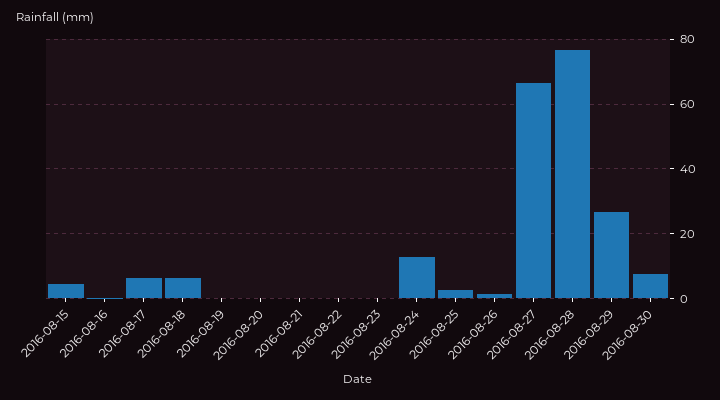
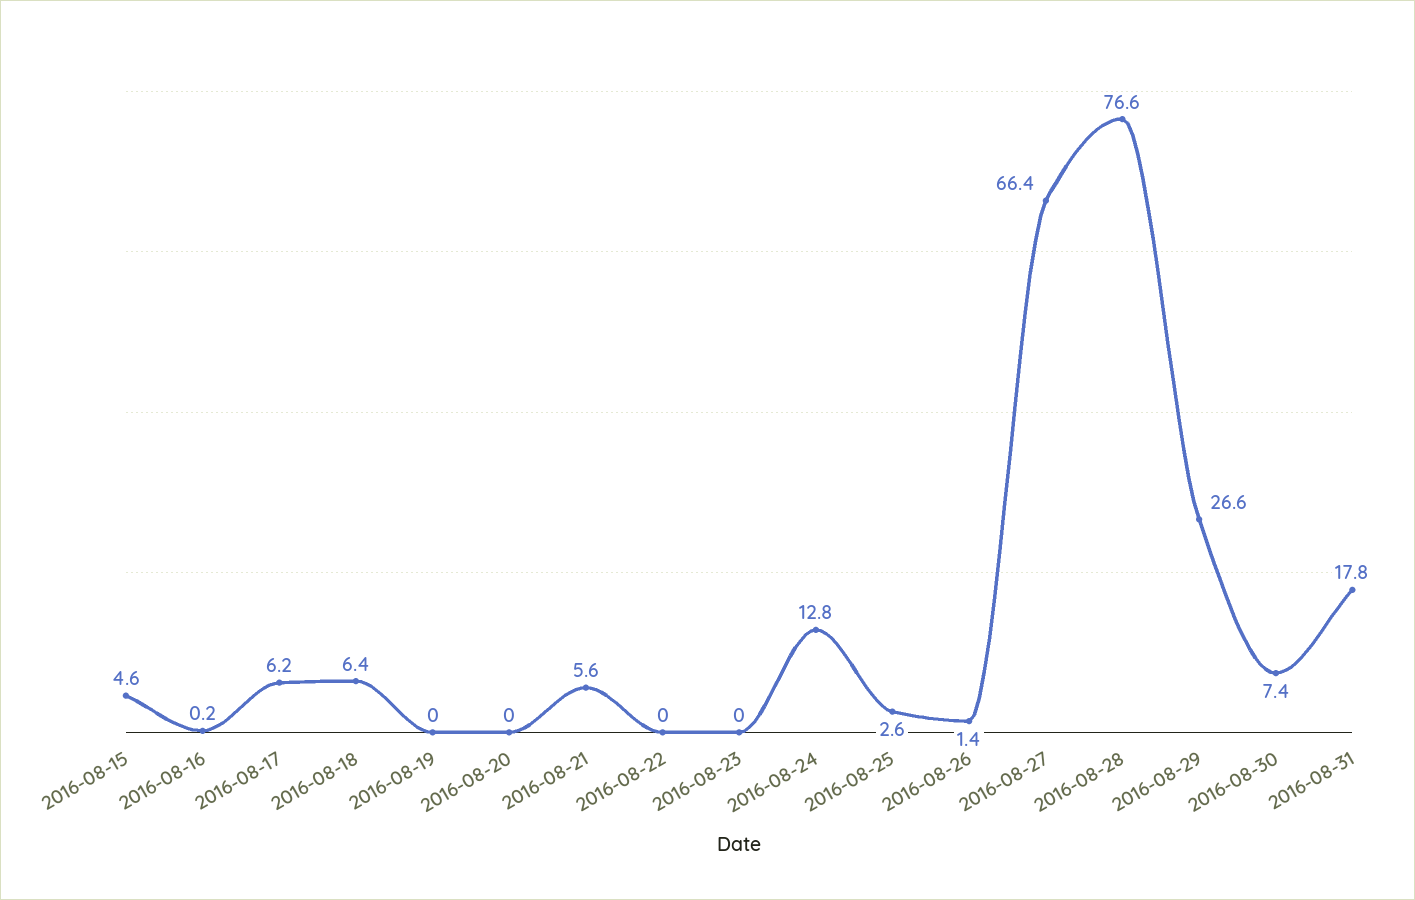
2016-08-21: 0 -> 5.6
2016-08-31: none -> 17.8

